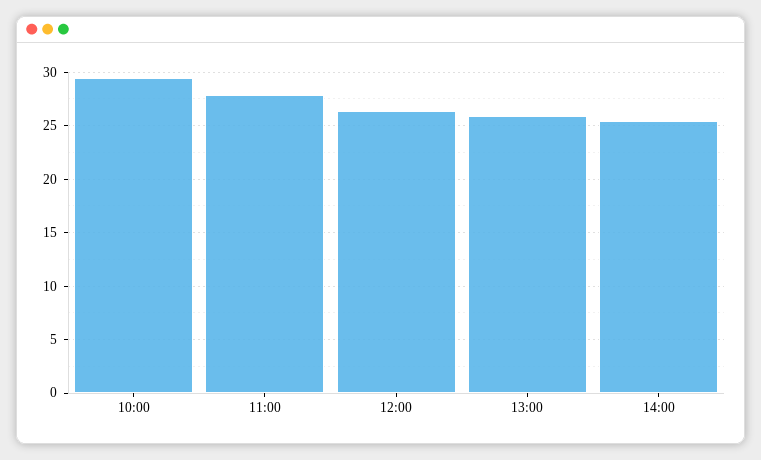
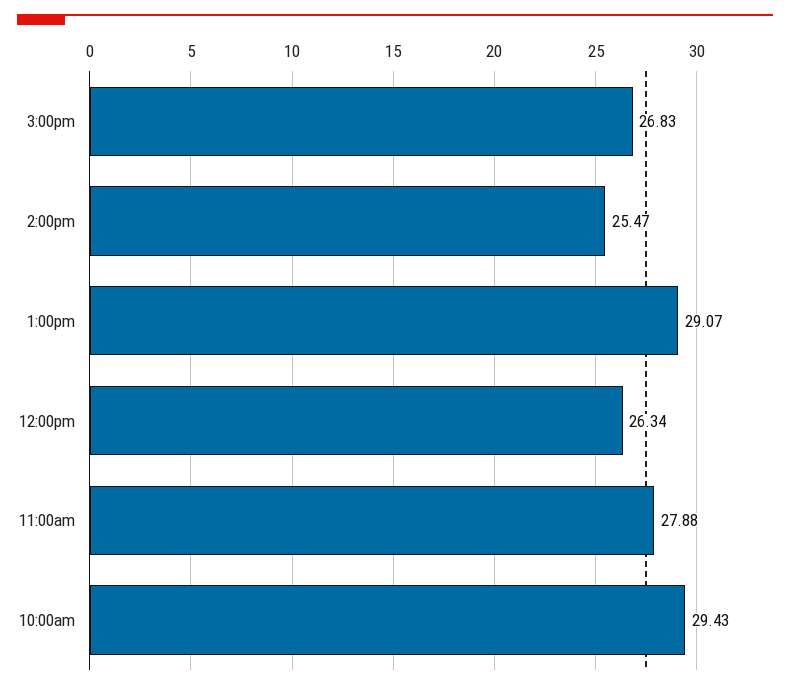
13:00: 26 -> 29.07
3:00pm: none -> 26.83

